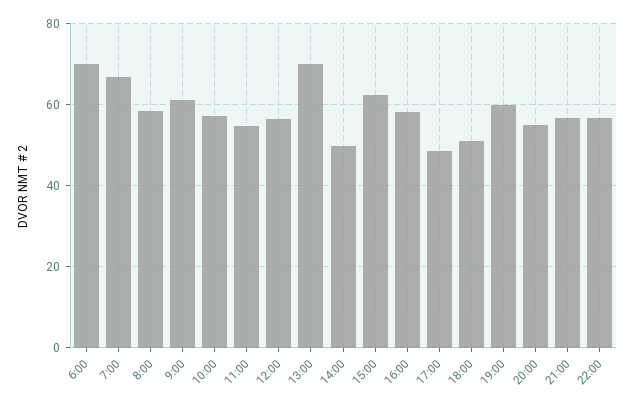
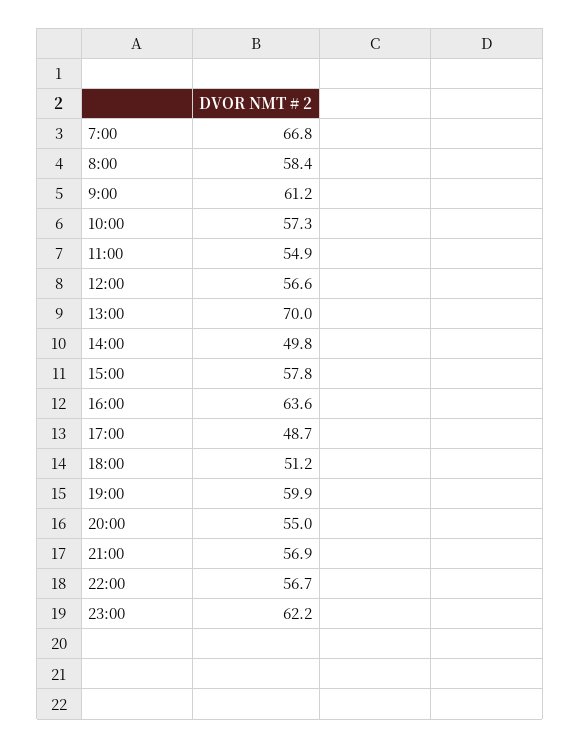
6:00: 70 -> none
15:00: 62 -> 57.8
16:00: 58 -> 63.6
23:00: none -> 62.2

